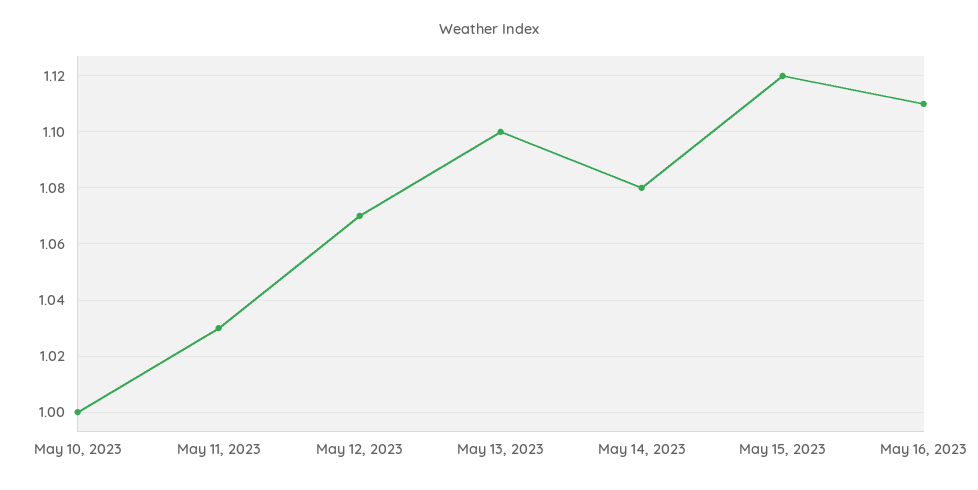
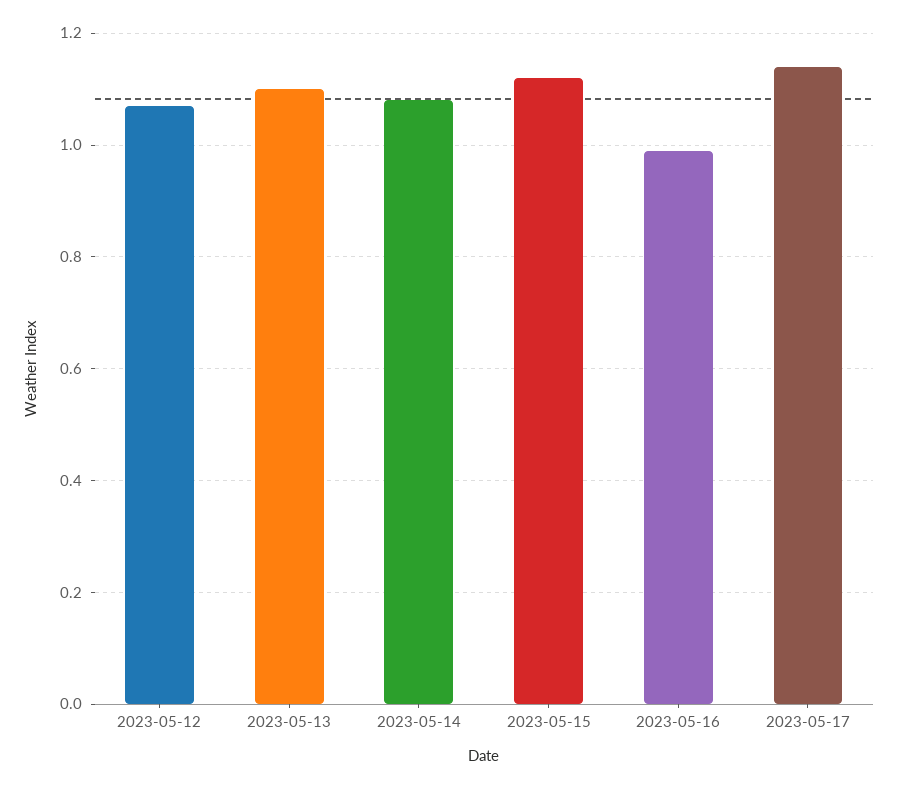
May 10, 2023: 1 -> none
May 11, 2023: 1.03 -> none
May 16, 2023: 1.11 -> 1
2023-05-17: none -> 1.15

